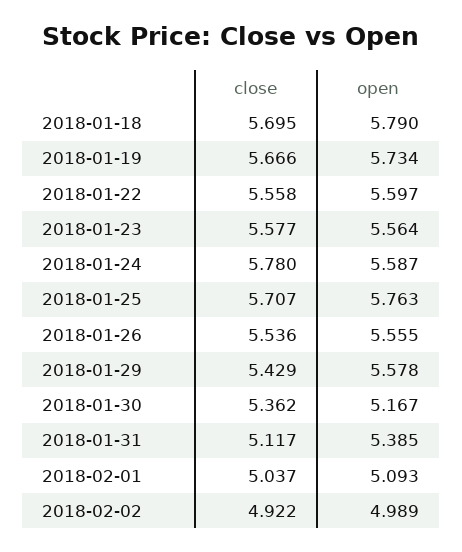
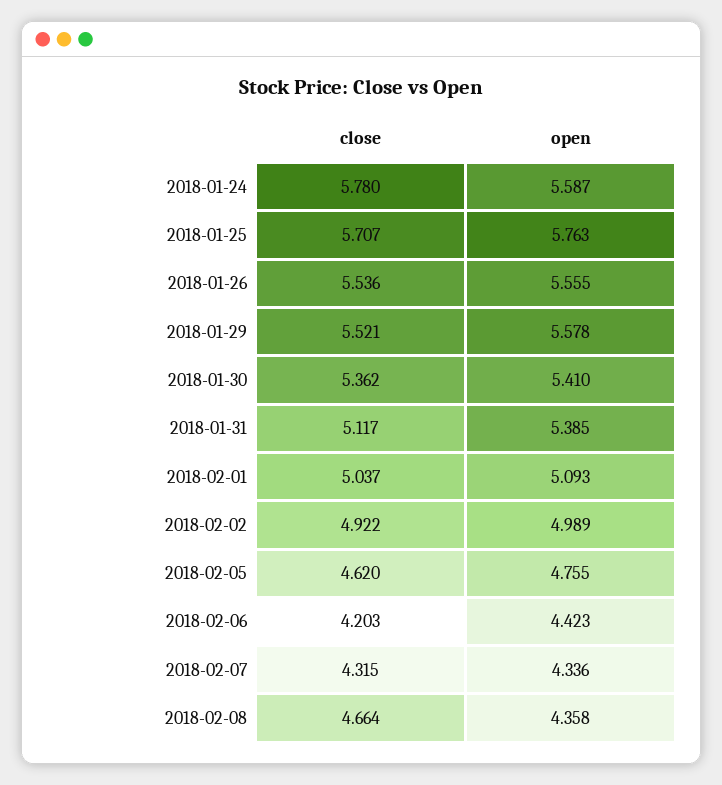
close, 2018-01-18: 5.695 -> none
open, 2018-01-18: 5.79 -> none
close, 2018-01-19: 5.666 -> none
open, 2018-01-19: 5.734 -> none
close, 2018-01-22: 5.558 -> none
open, 2018-01-22: 5.597 -> none
close, 2018-01-23: 5.577 -> none
open, 2018-01-23: 5.564 -> none
close, 2018-01-29: 5.429 -> 5.521
open, 2018-01-30: 5.167 -> 5.41
close, 2018-02-05: none -> 4.62
open, 2018-02-05: none -> 4.755
close, 2018-02-06: none -> 4.203
open, 2018-02-06: none -> 4.423
close, 2018-02-07: none -> 4.315
open, 2018-02-07: none -> 4.336
close, 2018-02-08: none -> 4.664
open, 2018-02-08: none -> 4.358

